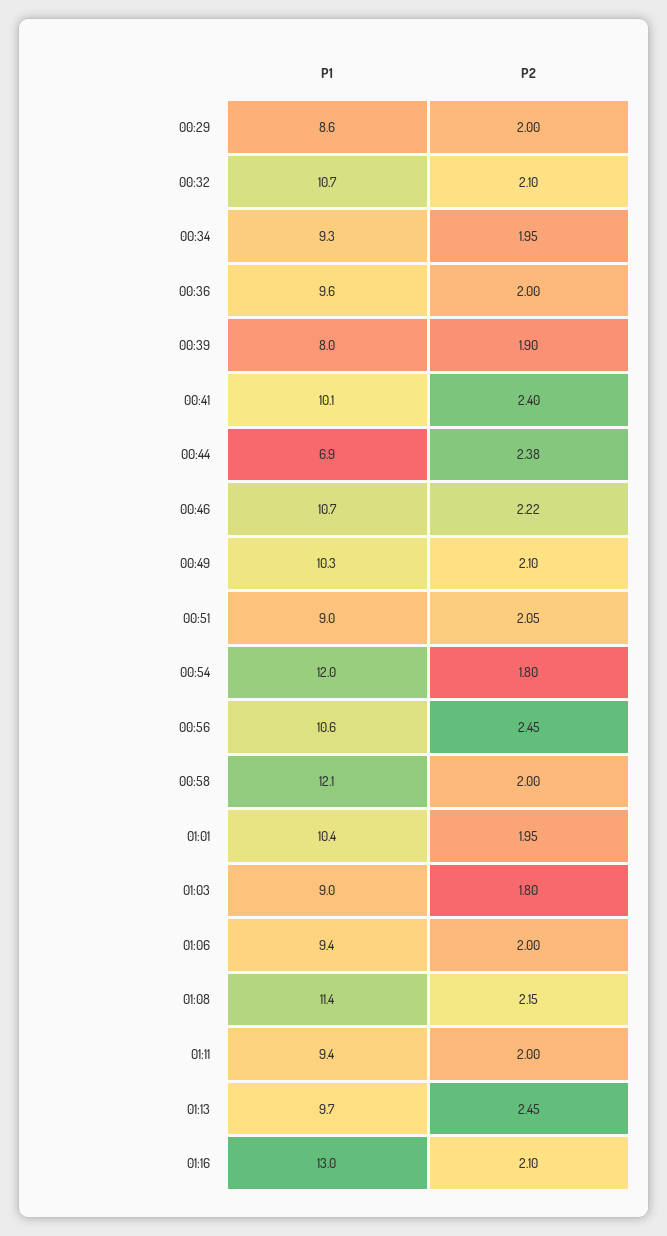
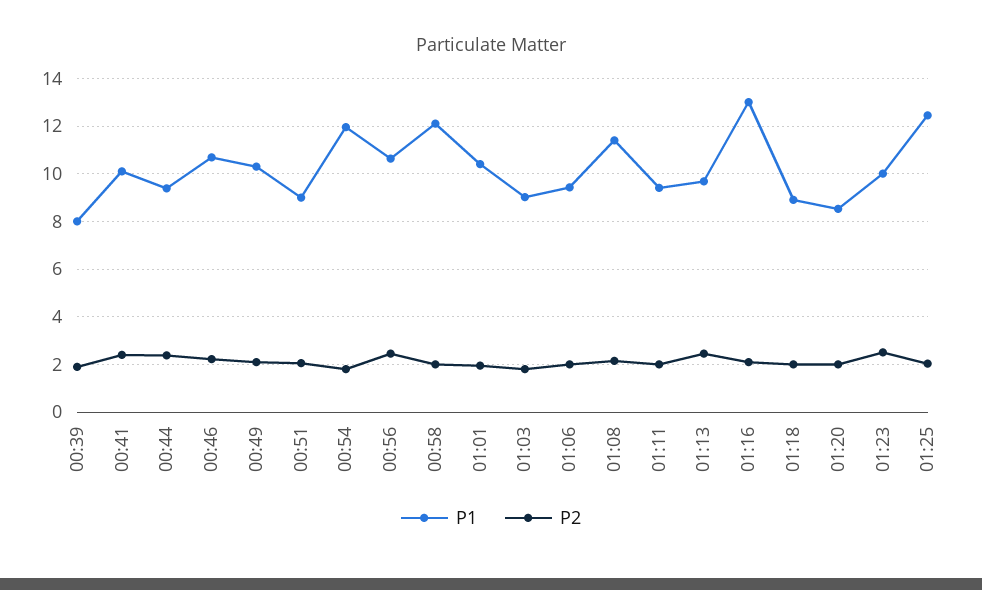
P1, 00:29: 8.6 -> none
P2, 00:29: 2 -> none
P1, 00:32: 10.7 -> none
P2, 00:32: 2.1 -> none
P1, 00:34: 9.3 -> none
P2, 00:34: 1.95 -> none
P1, 00:36: 9.6 -> none
P2, 00:36: 2 -> none
P1, 00:44: 6.9 -> 9.5
P1, 01:18: none -> 9
P2, 01:18: none -> 2
P1, 01:20: none -> 8.5
P2, 01:20: none -> 2
P1, 01:23: none -> 10
P2, 01:23: none -> 2.5
P1, 01:25: none -> 12.5
P2, 01:25: none -> 2

